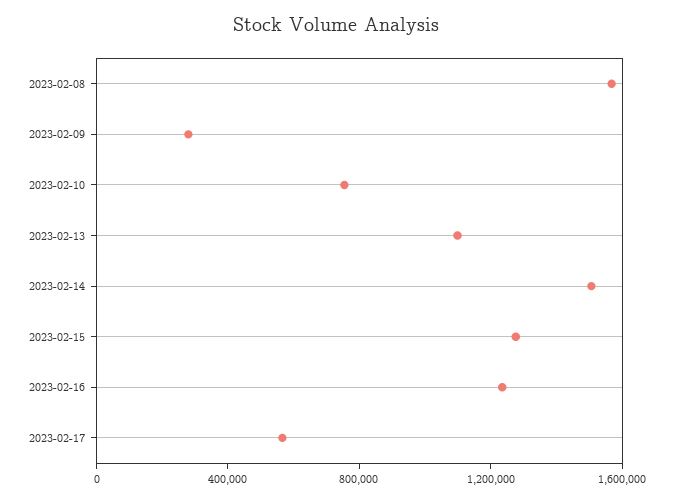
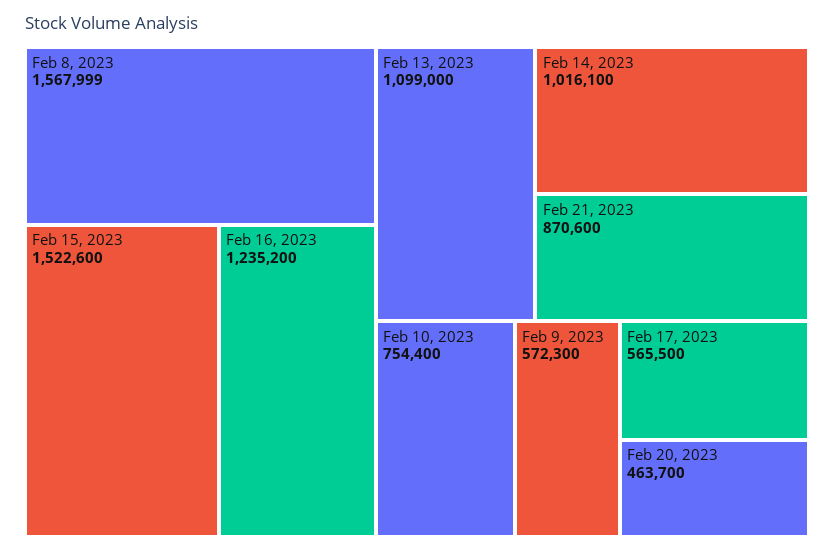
2023-02-09: 300000 -> 572300
2023-02-14: 1500000 -> 1016100
2023-02-15: 1300000 -> 1522600
Feb 21, 2023: none -> 870600
Feb 20, 2023: none -> 463700

